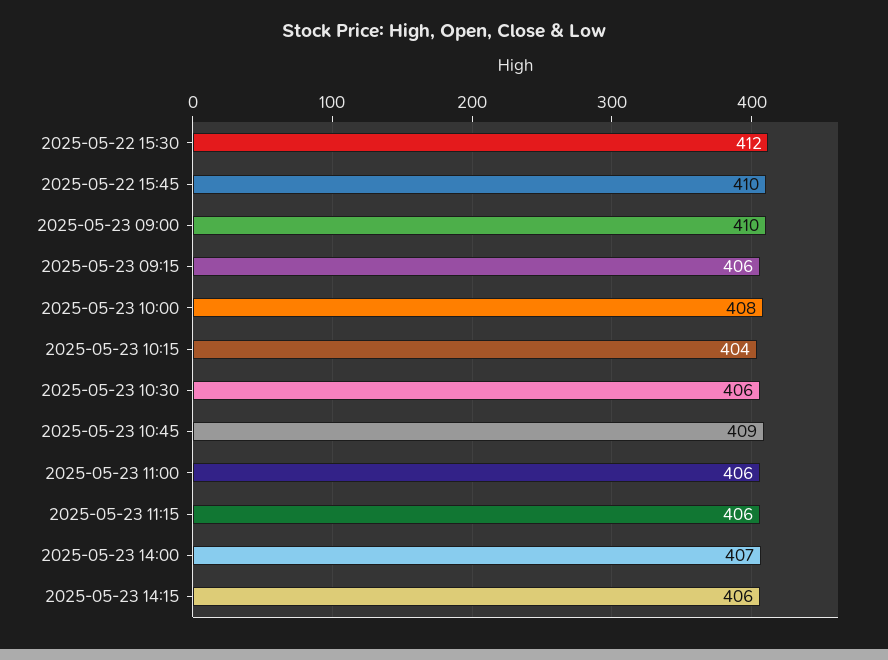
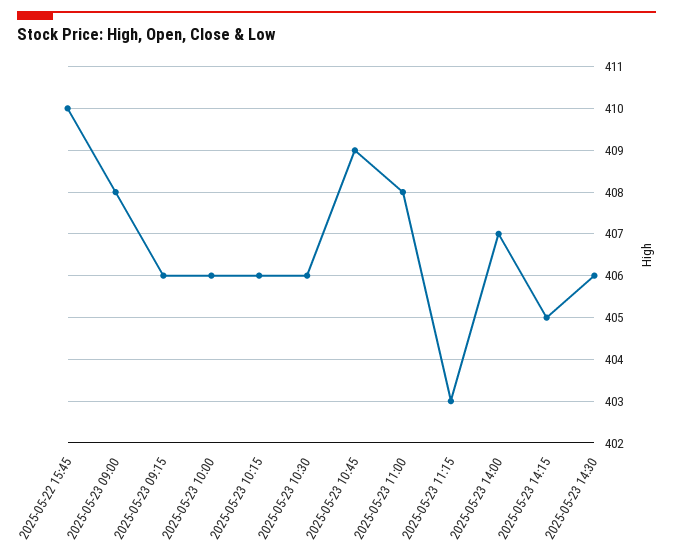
2025-05-22 15:30: 412 -> none
2025-05-23 09:00: 410 -> 408
2025-05-23 10:00: 408 -> 406
2025-05-23 10:15: 404 -> 406
2025-05-23 11:00: 406 -> 408
2025-05-23 11:15: 406 -> 403
2025-05-23 14:15: 406 -> 405
2025-05-23 14:30: none -> 406

